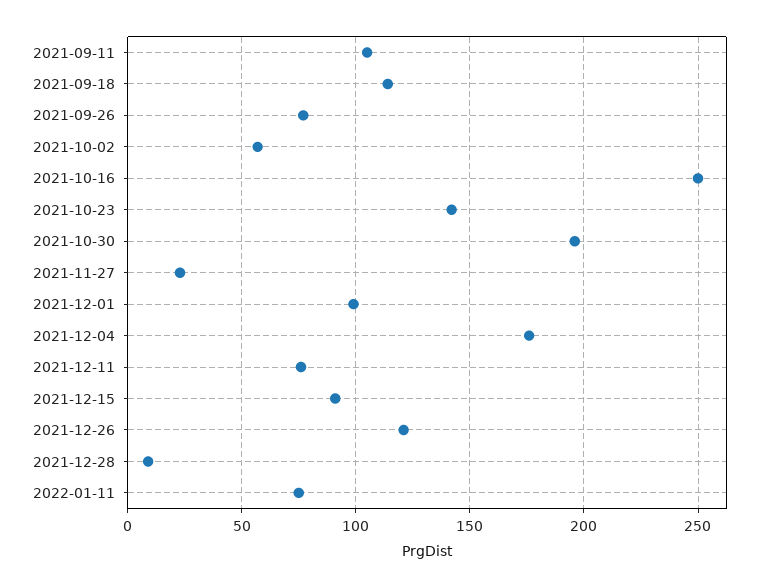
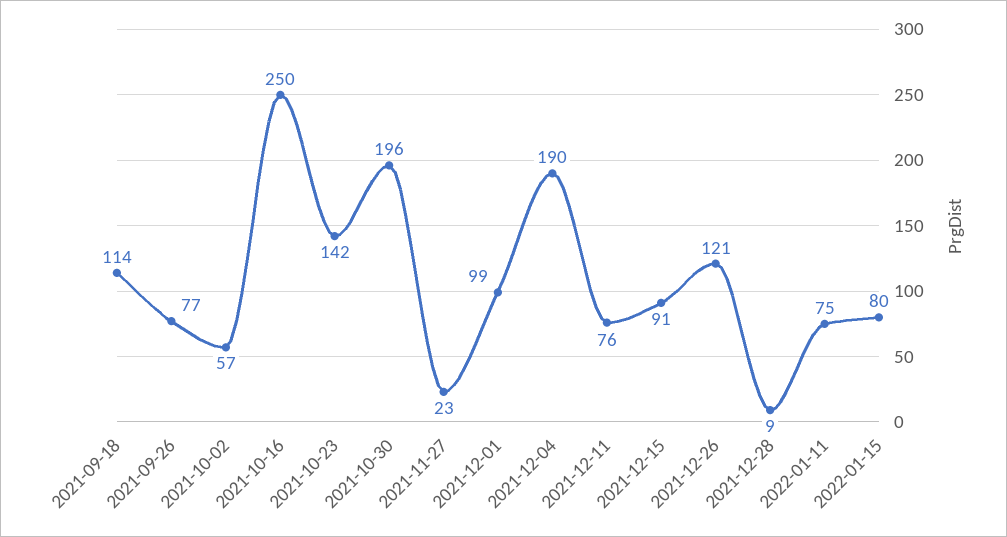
2021-09-11: 105 -> none
2021-12-04: 175 -> 190
2022-01-15: none -> 80

